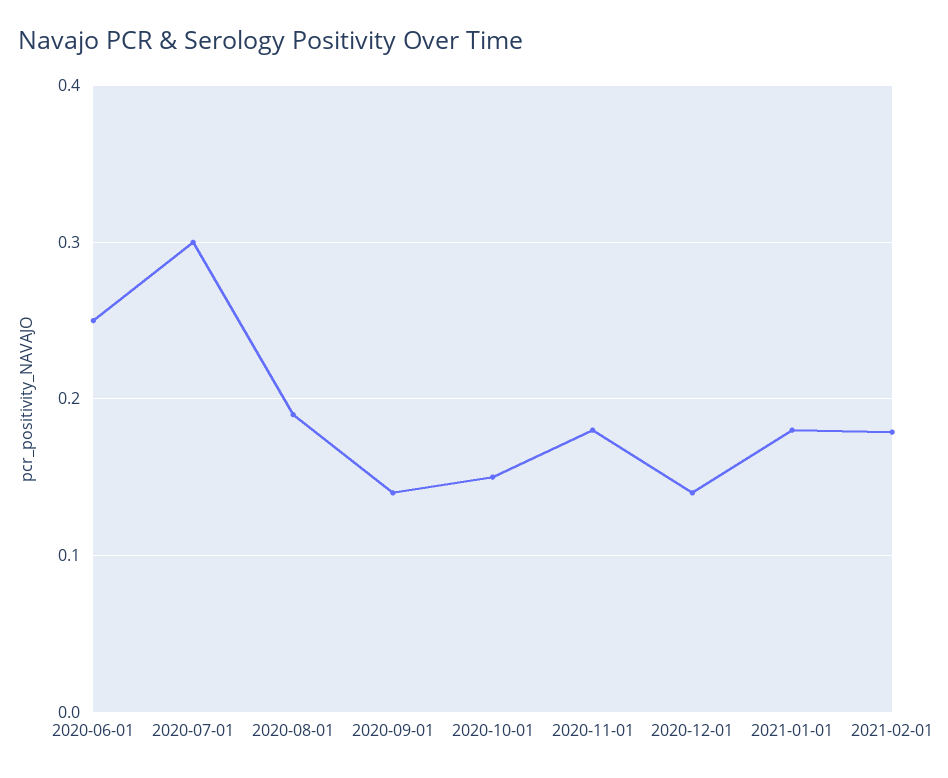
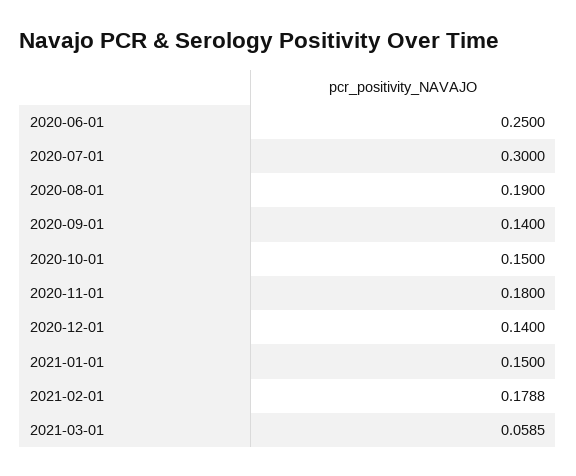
2021-01-01: 0.18 -> 0.15
2021-03-01: none -> 0.0585

